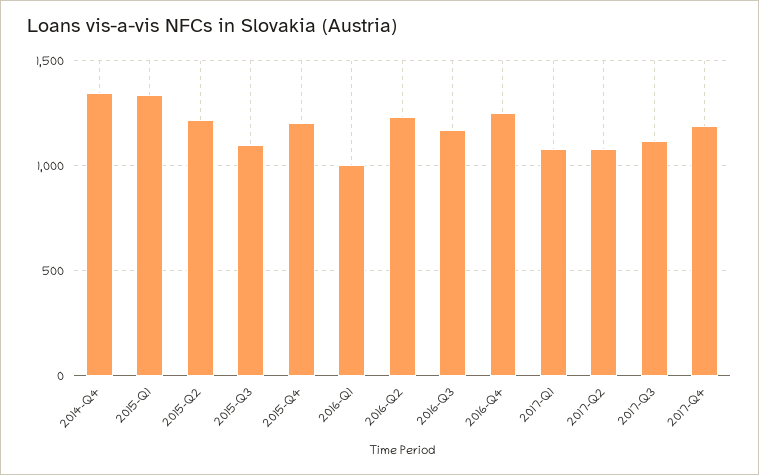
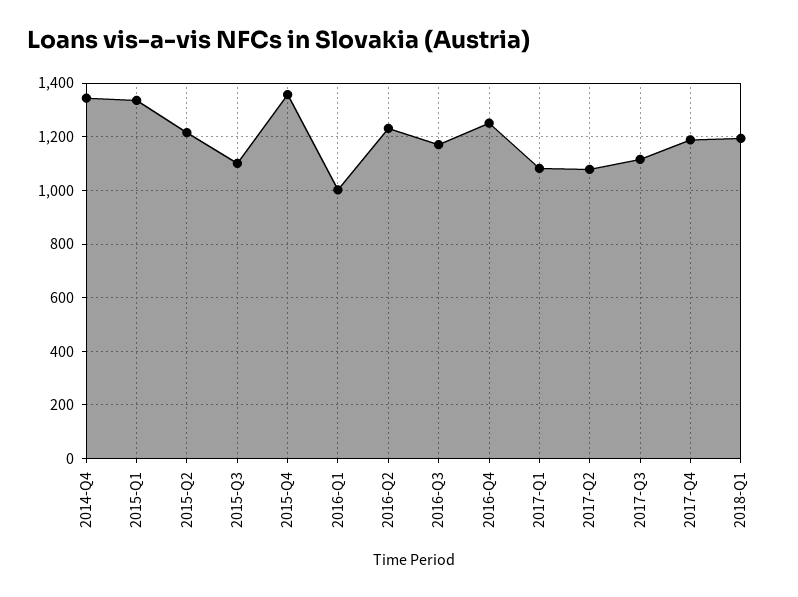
2015-Q4: 1200 -> 1350
2018-Q1: none -> 1200

